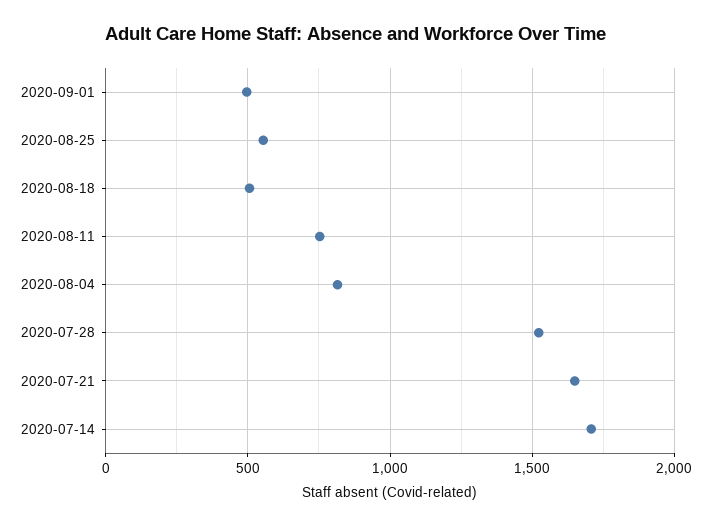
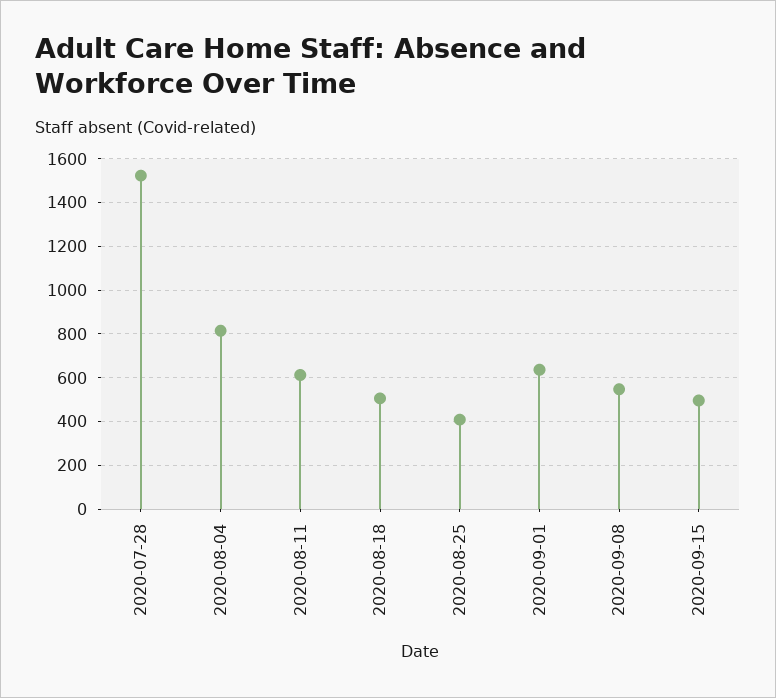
2020-09-01: 500 -> 650
2020-08-25: 550 -> 400
2020-08-11: 750 -> 600
2020-07-21: 1650 -> none
2020-07-14: 1700 -> none
2020-09-08: none -> 550
2020-09-15: none -> 500

